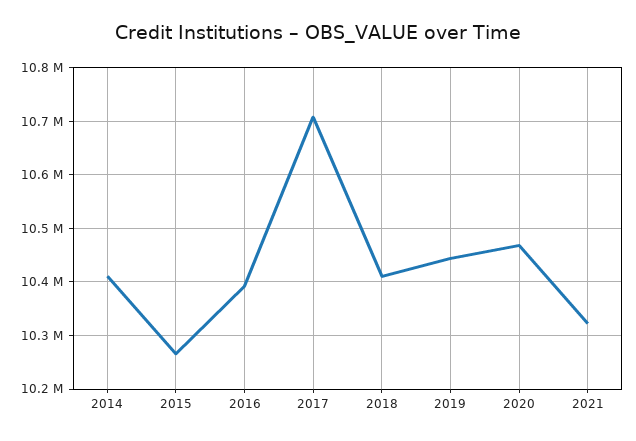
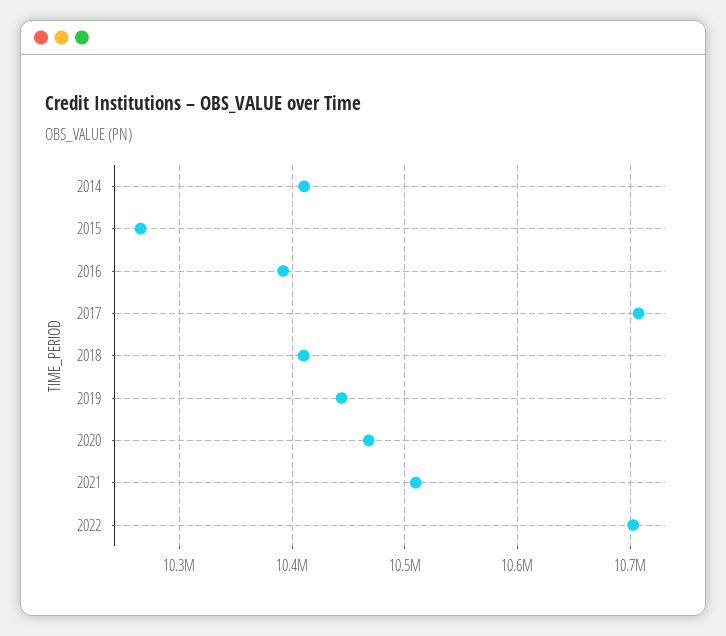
2021: 10320000 -> 10510000
2022: none -> 10700000

